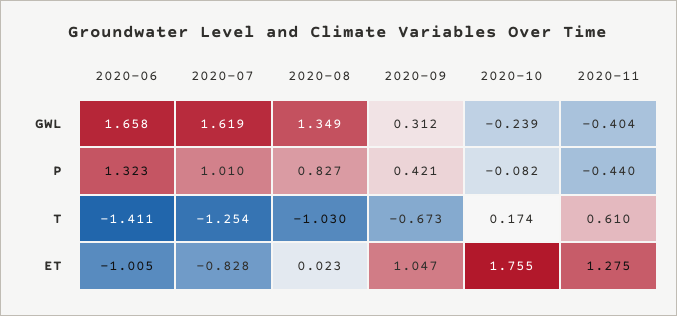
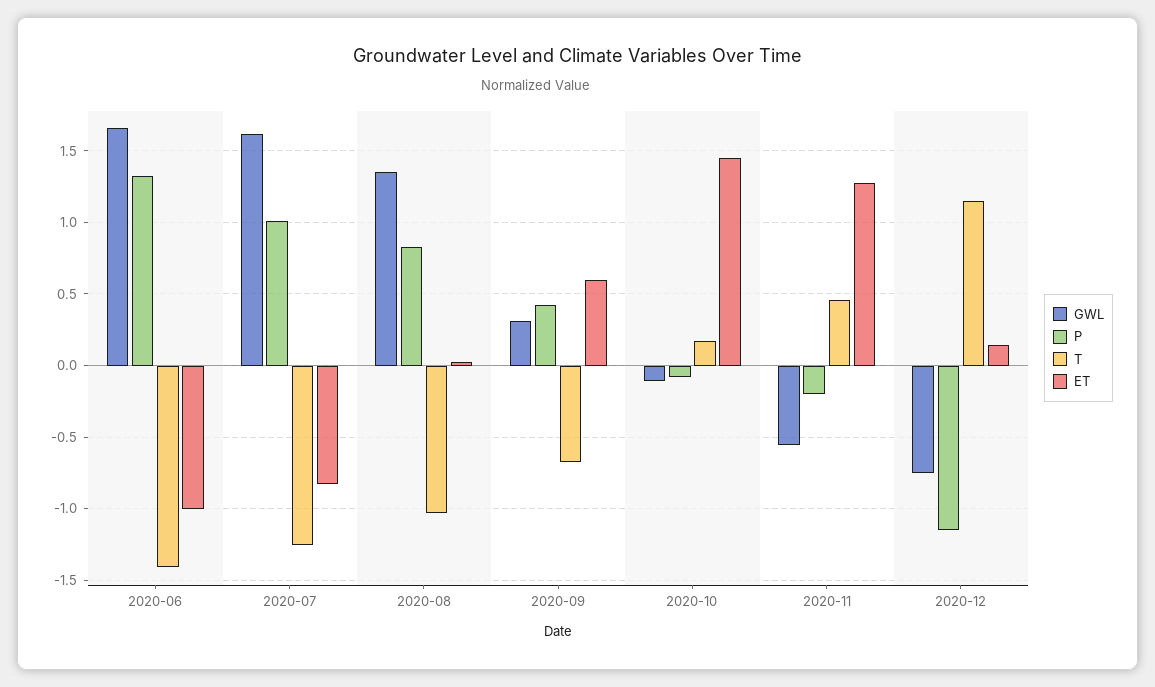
GWL, 2020-10: -0.239 -> -0.1
GWL, 2020-11: -0.404 -> -0.55
P, 2020-11: -0.44 -> -0.2
T, 2020-11: 0.61 -> 0.45
ET, 2020-09: 1.047 -> 0.6
ET, 2020-10: 1.755 -> 1.45
GWL, 2020-12: none -> -0.75
P, 2020-12: none -> -1.15
T, 2020-12: none -> 1.15
ET, 2020-12: none -> 0.15

